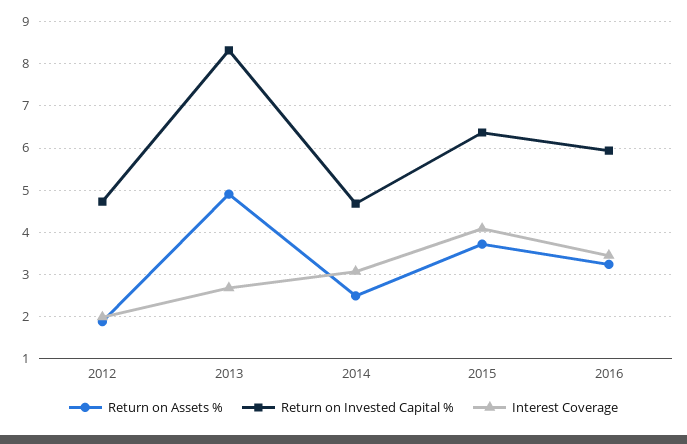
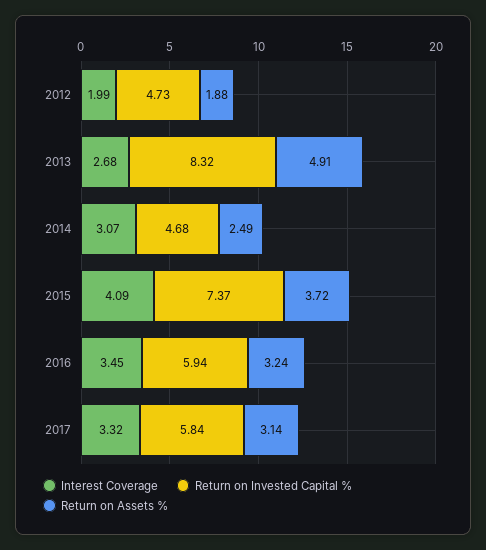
Return on Invested Capital %, 2015: 6.4 -> 7.37
Interest Coverage, 2017: none -> 3.32
Return on Invested Capital %, 2017: none -> 5.84
Return on Assets %, 2017: none -> 3.14

